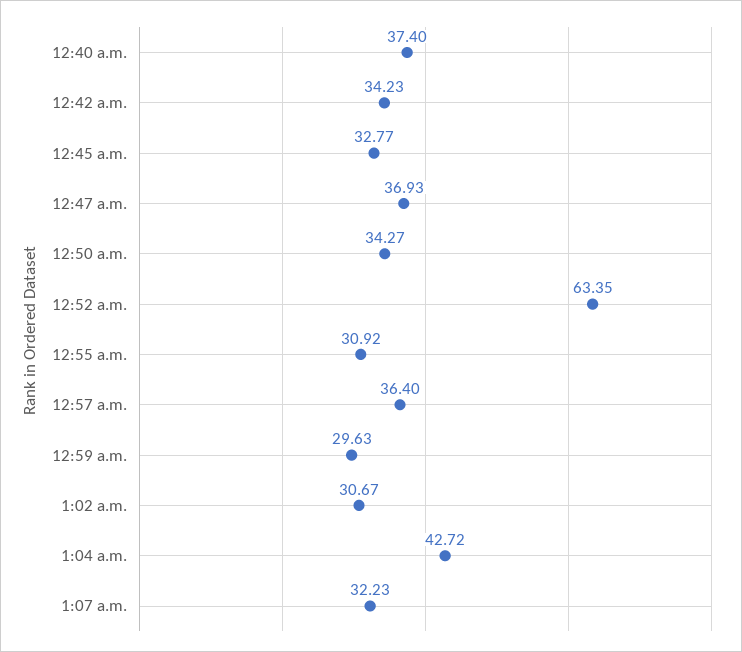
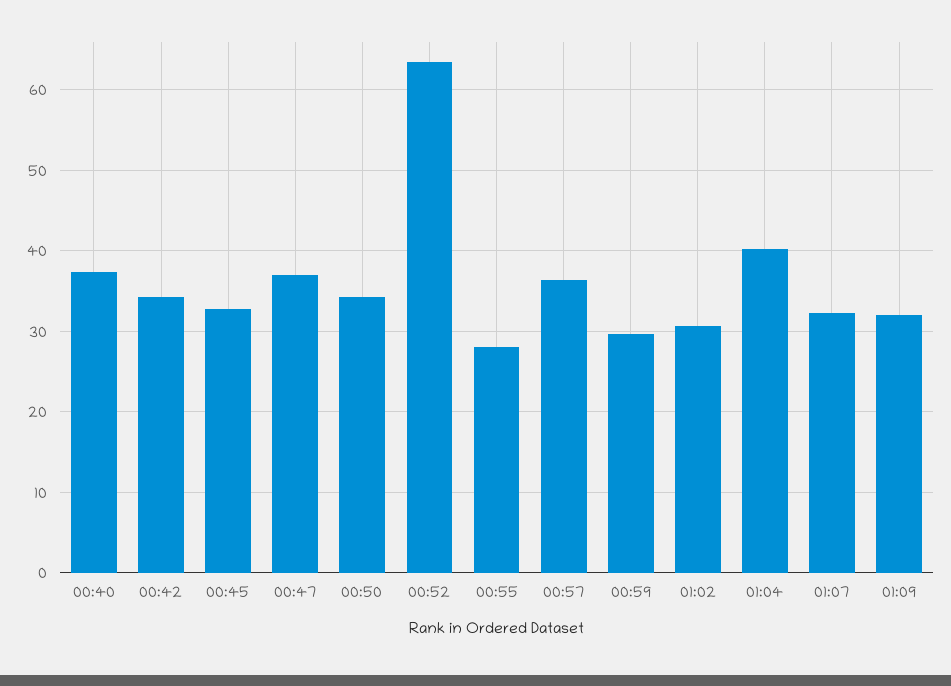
12:55 a.m.: 30.92 -> 28
1:04 a.m.: 42.72 -> 40
01:09: none -> 32

